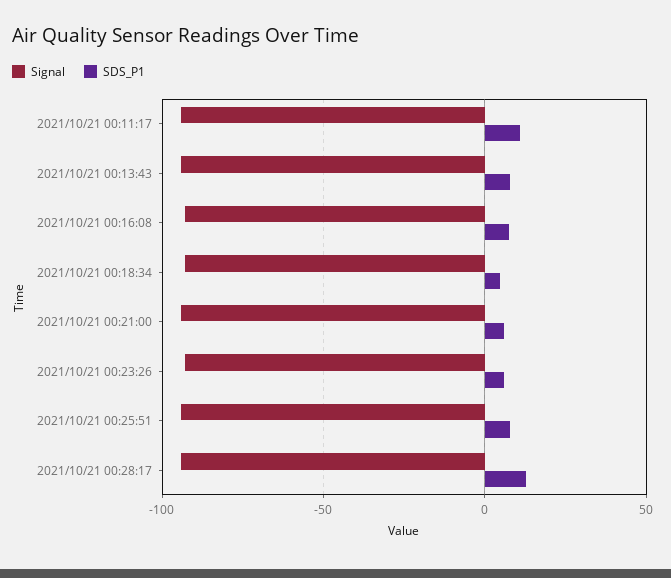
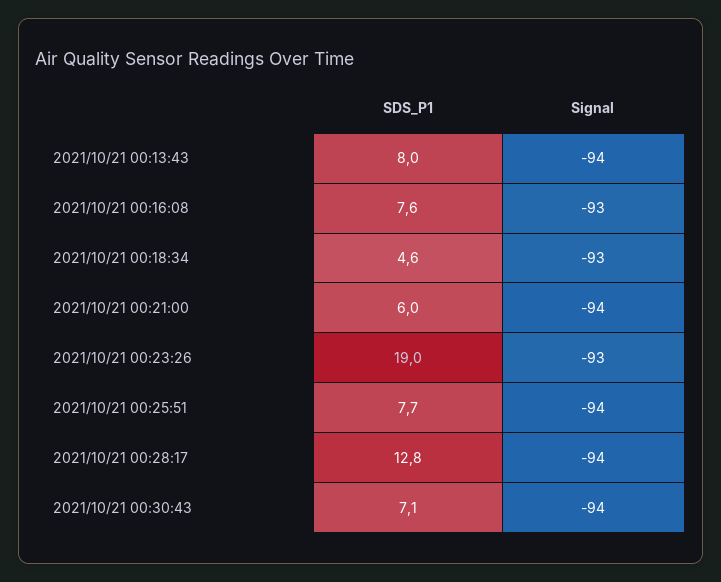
Signal, 2021/10/21 00:11:17: -95 -> none
SDS_P1, 2021/10/21 00:11:17: 10 -> none
SDS_P1, 2021/10/21 00:23:26: 5 -> 19
SDS_P1, 2021/10/21 00:30:43: none -> 7.1
Signal, 2021/10/21 00:30:43: none -> -94

